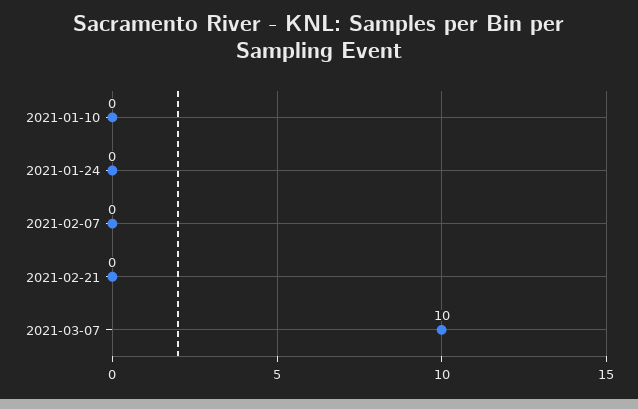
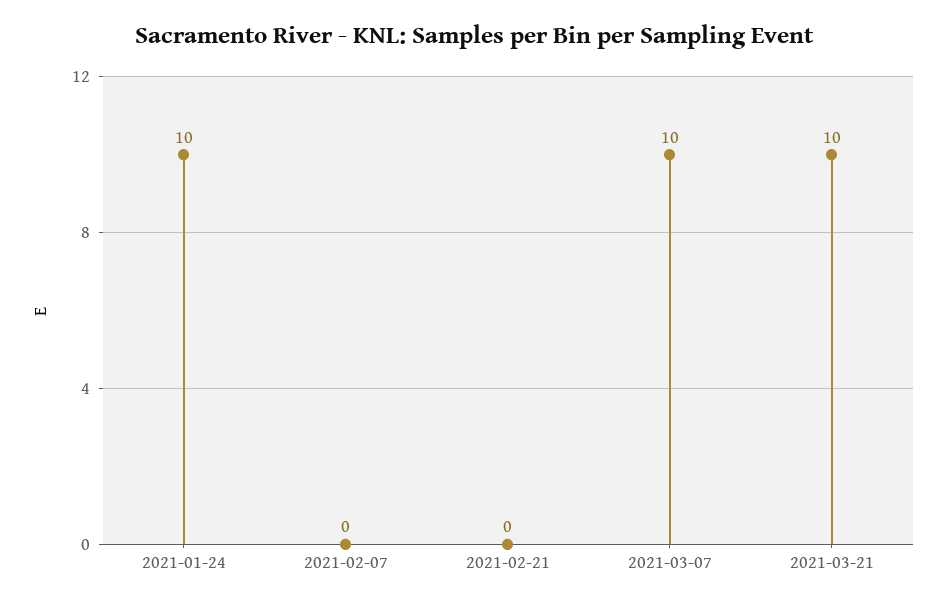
2021-01-10: 0 -> none
2021-01-24: 0 -> 10
2021-03-21: none -> 10

